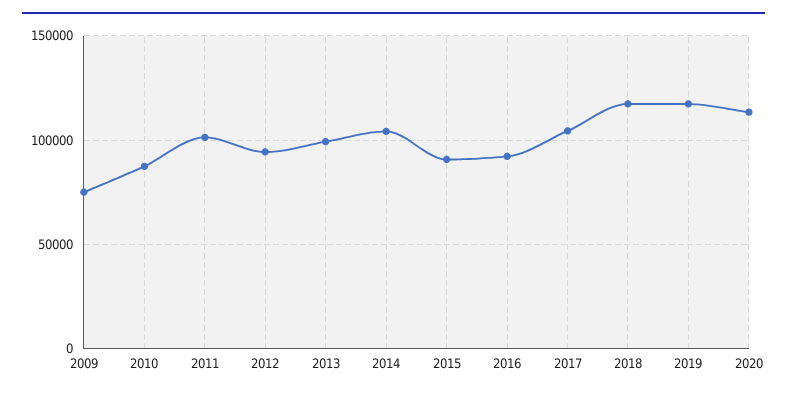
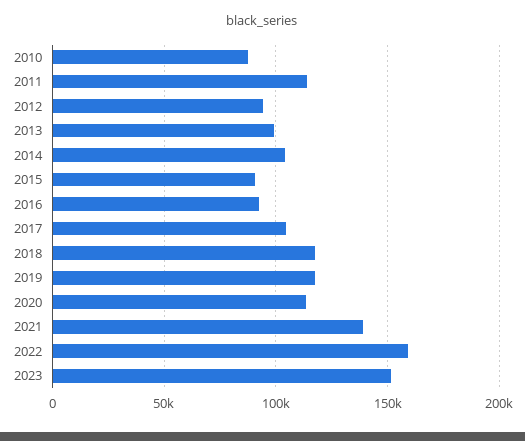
2009: 75000 -> none
2011: 100000 -> 115000
2021: none -> 140000
2022: none -> 160000
2023: none -> 150000

